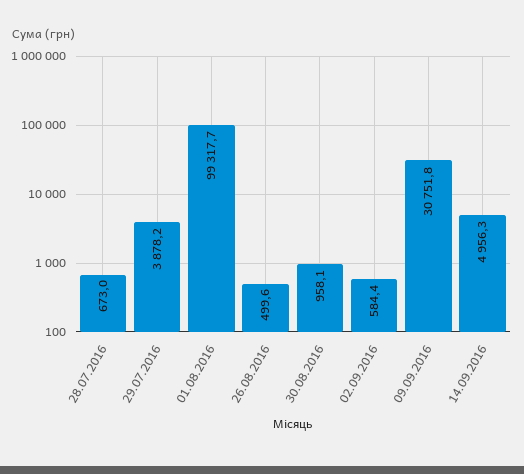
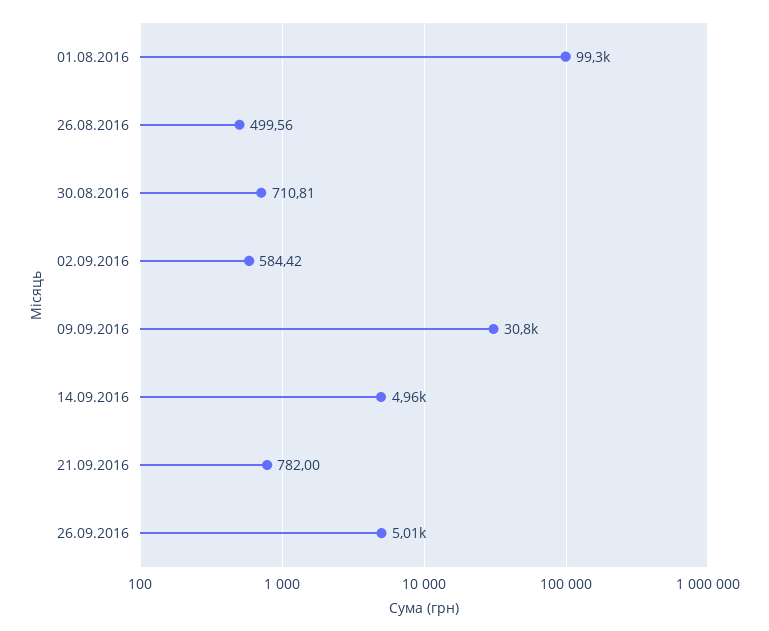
28.07.2016: 673 -> none
29.07.2016: 3878.2 -> none
30.08.2016: 958.1 -> 710.81
21.09.2016: none -> 782
26.09.2016: none -> 5010

